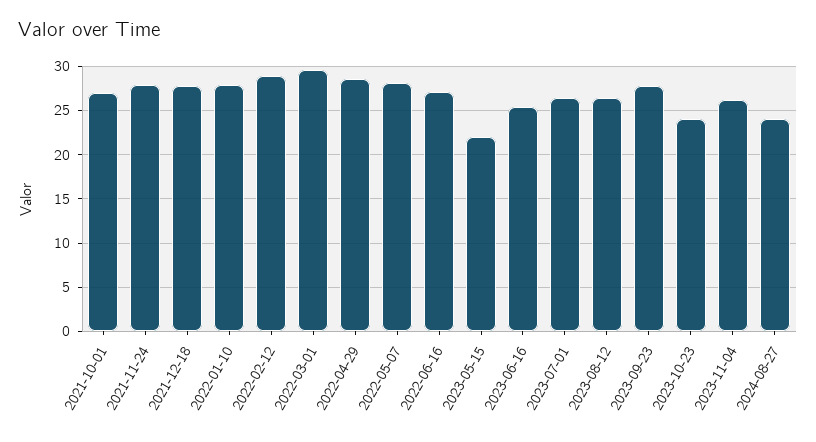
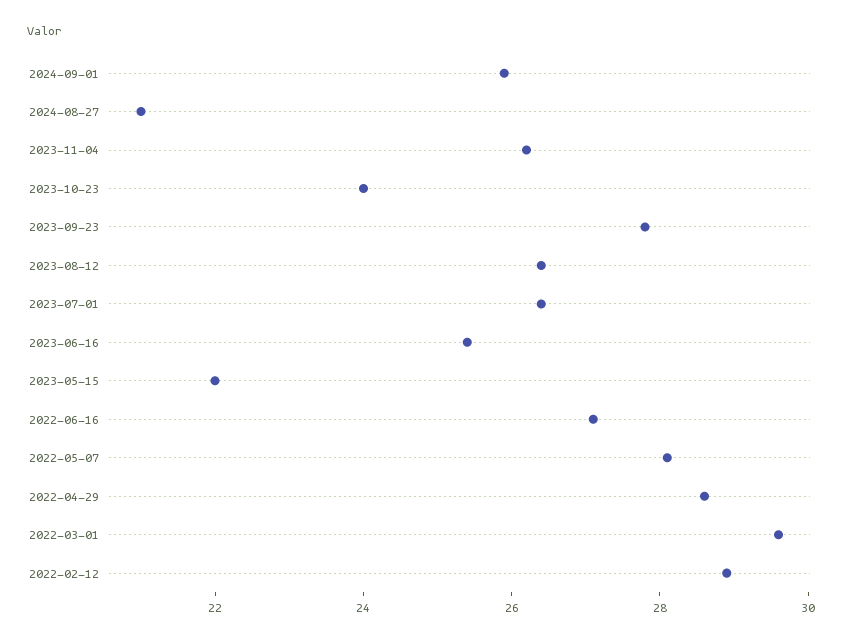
2021-10-01: 27 -> none
2021-11-24: 28 -> none
2021-12-18: 28 -> none
2022-01-10: 28 -> none
2024-08-27: 24 -> 21
2024-09-01: none -> 26

